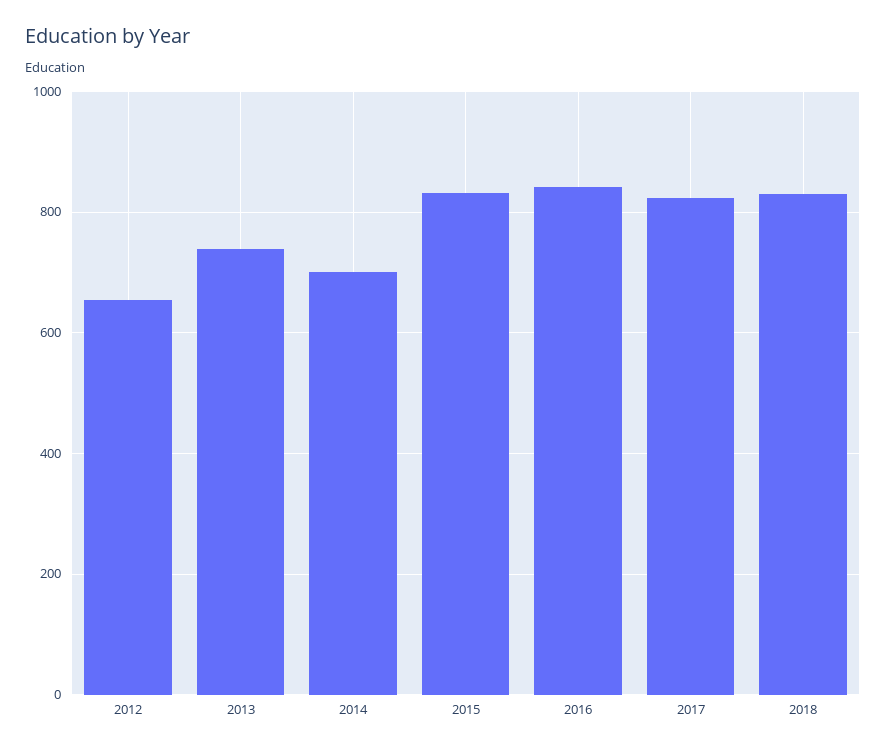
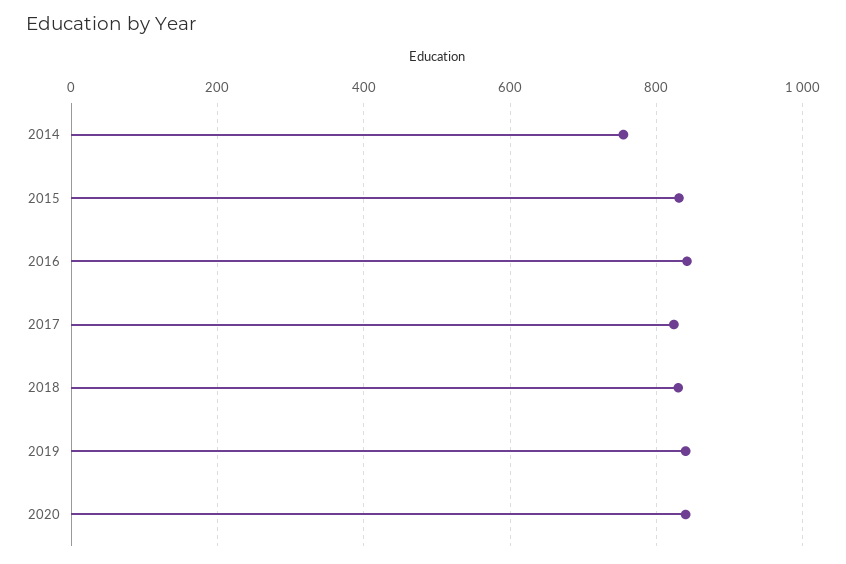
2012: 660 -> none
2013: 740 -> none
2014: 700 -> 760
2019: none -> 840
2020: none -> 840

